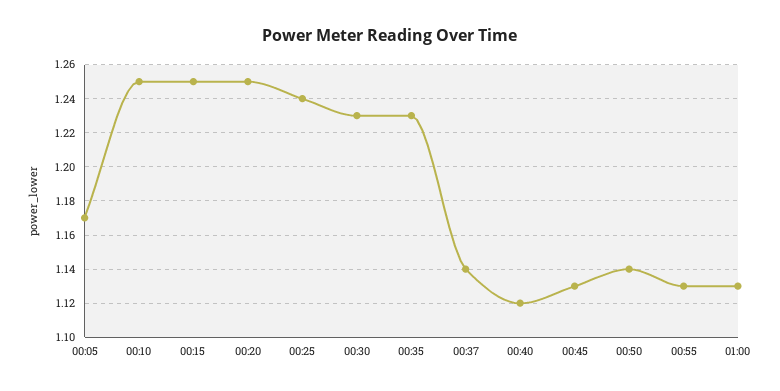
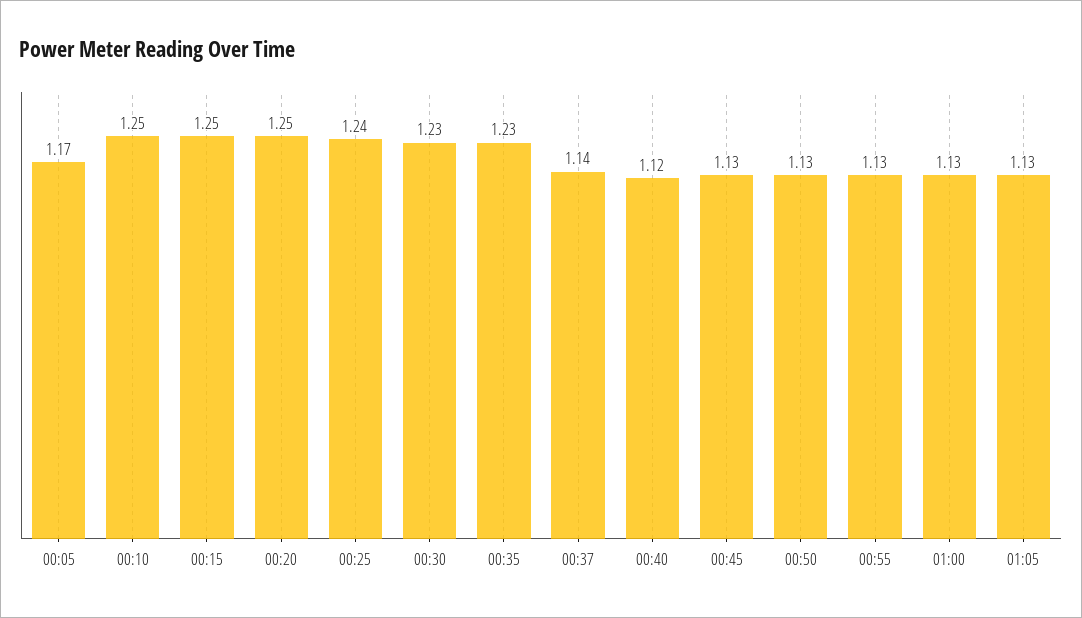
00:50: 1.14 -> 1.13
01:05: none -> 1.13

